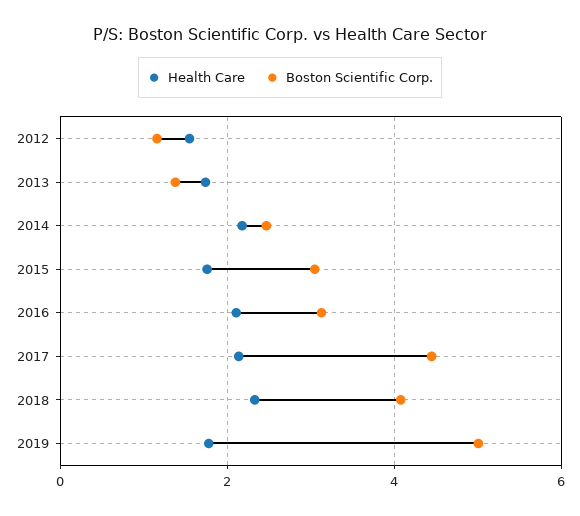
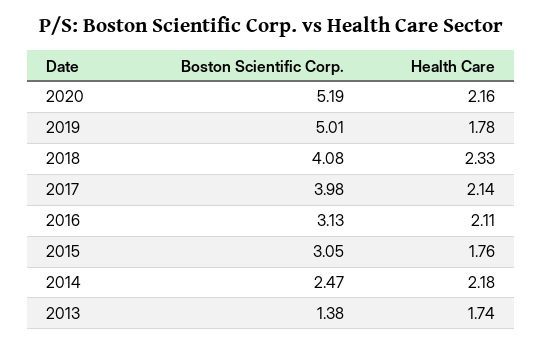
Health Care, 2012: 1.6 -> none
Boston Scientific Corp., 2012: 1.2 -> none
Boston Scientific Corp., 2017: 4.4 -> 3.98
Boston Scientific Corp., 2020: none -> 5.19
Health Care, 2020: none -> 2.16

